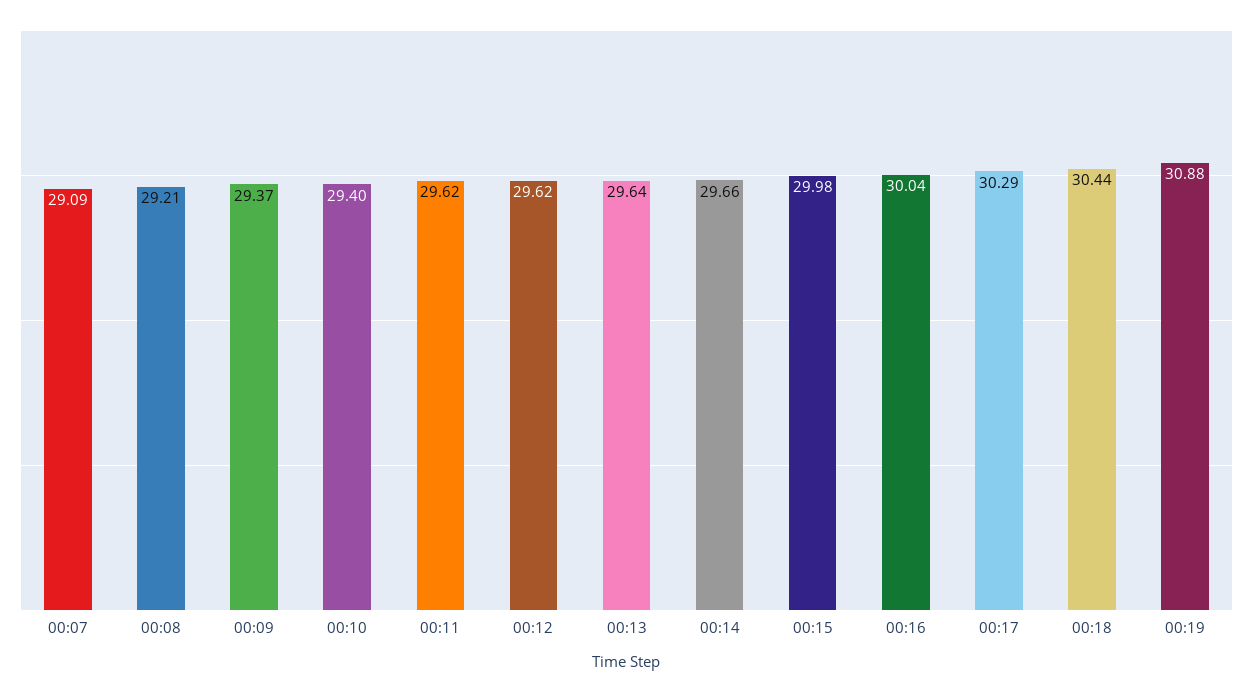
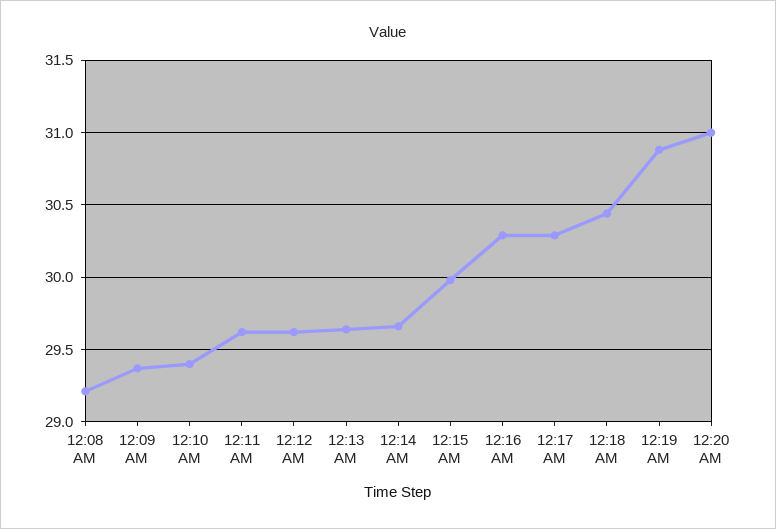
00:07: 29.09 -> none
00:16: 30.04 -> 30.3
12:20 AM: none -> 31

